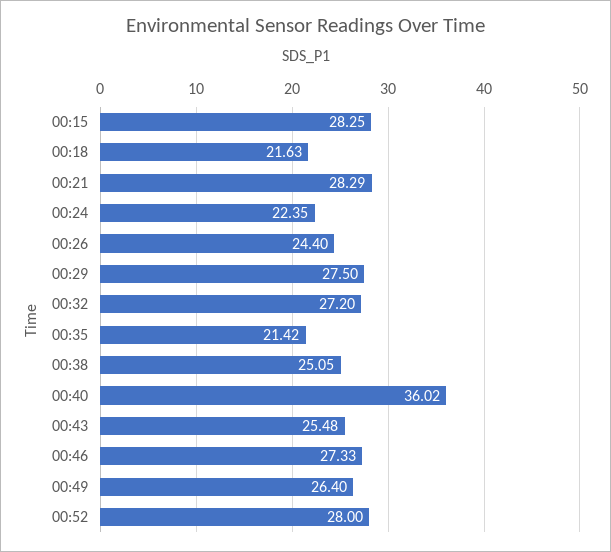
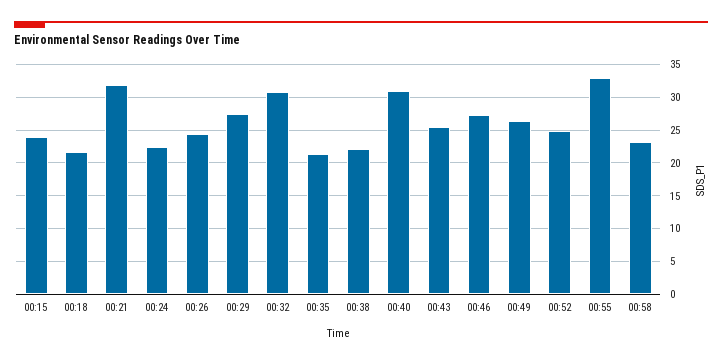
00:15: 28.25 -> 24
00:21: 28.29 -> 32
00:32: 27.2 -> 31
00:38: 25.05 -> 22
00:40: 36.02 -> 31
00:52: 28 -> 25
00:55: none -> 33
00:58: none -> 23

